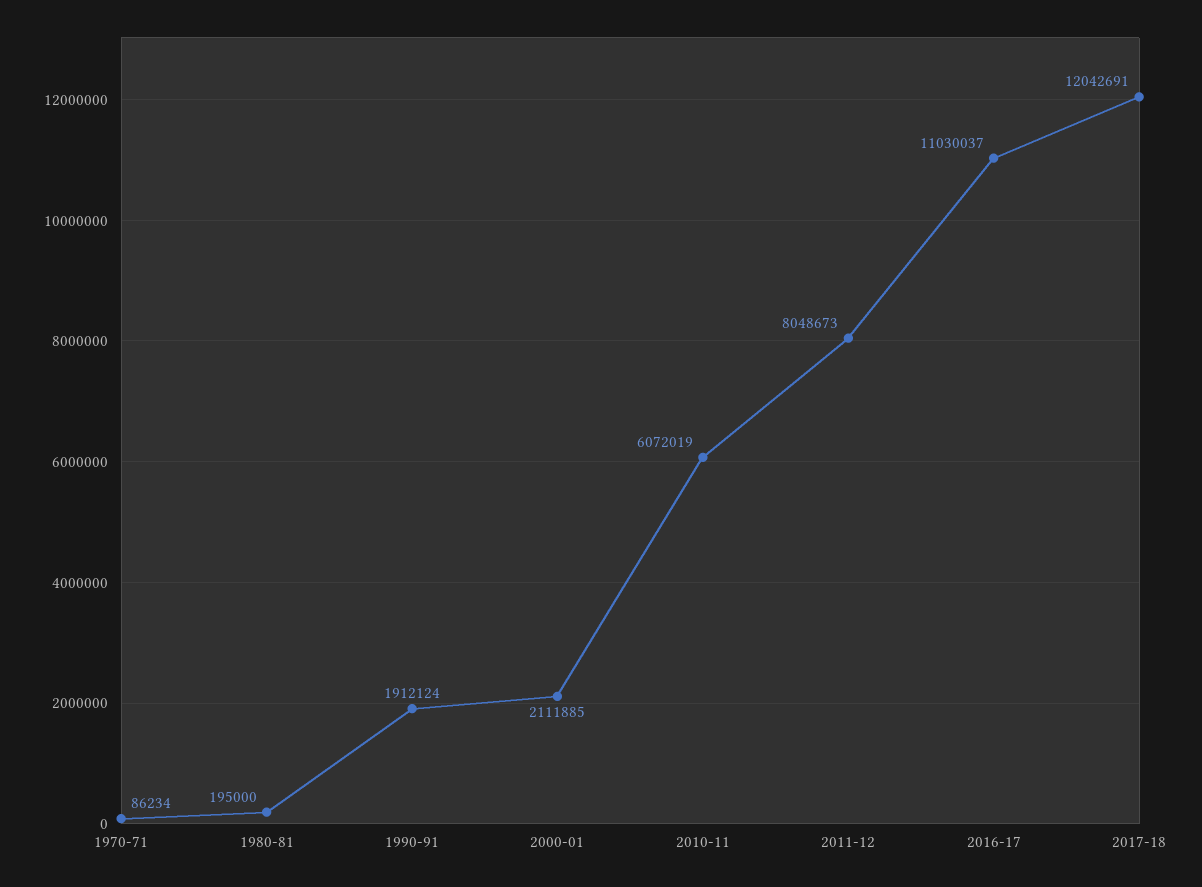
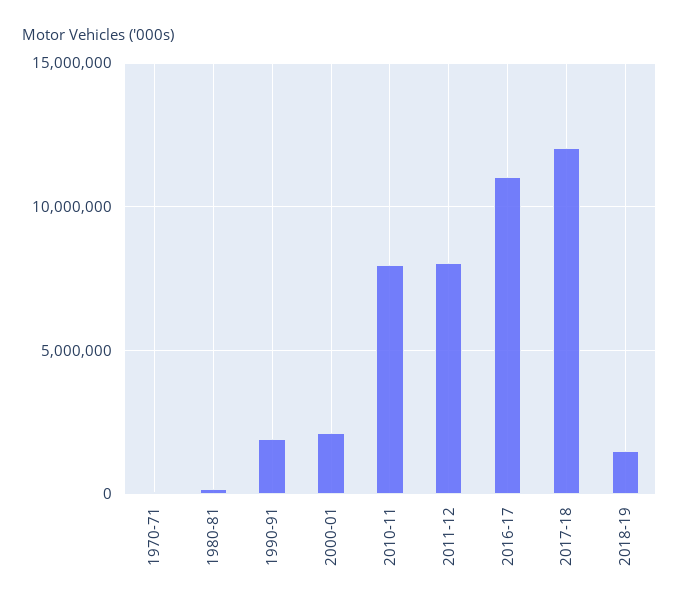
2010-11: 6072019 -> 8000000
2018-19: none -> 1500000

